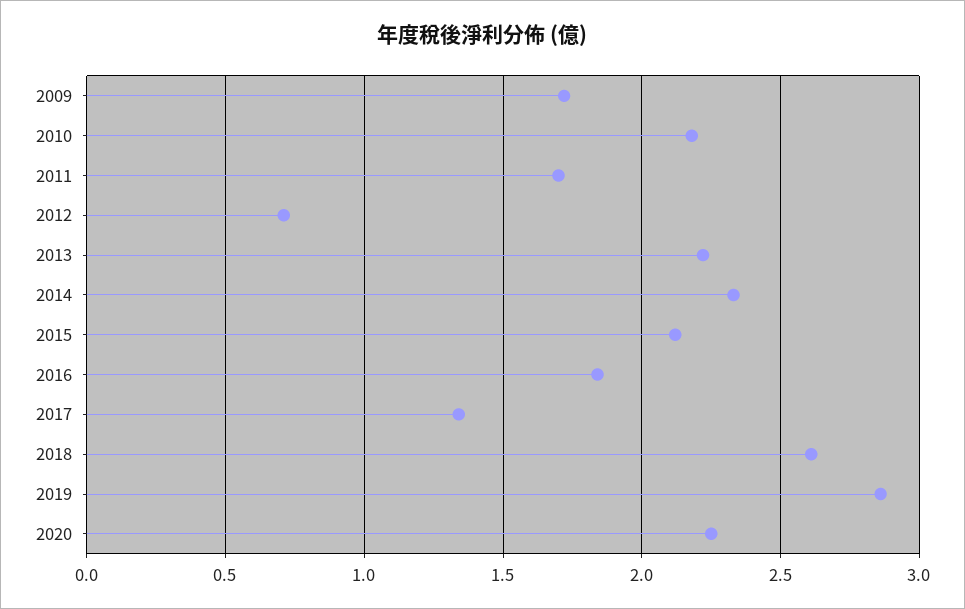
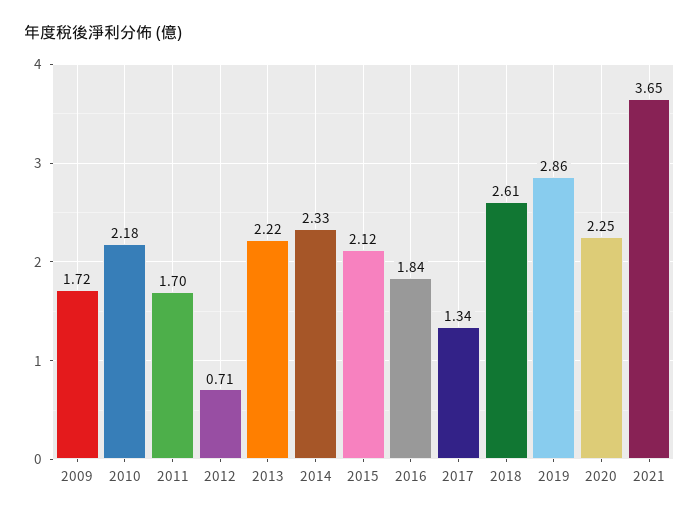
2021: none -> 3.65

